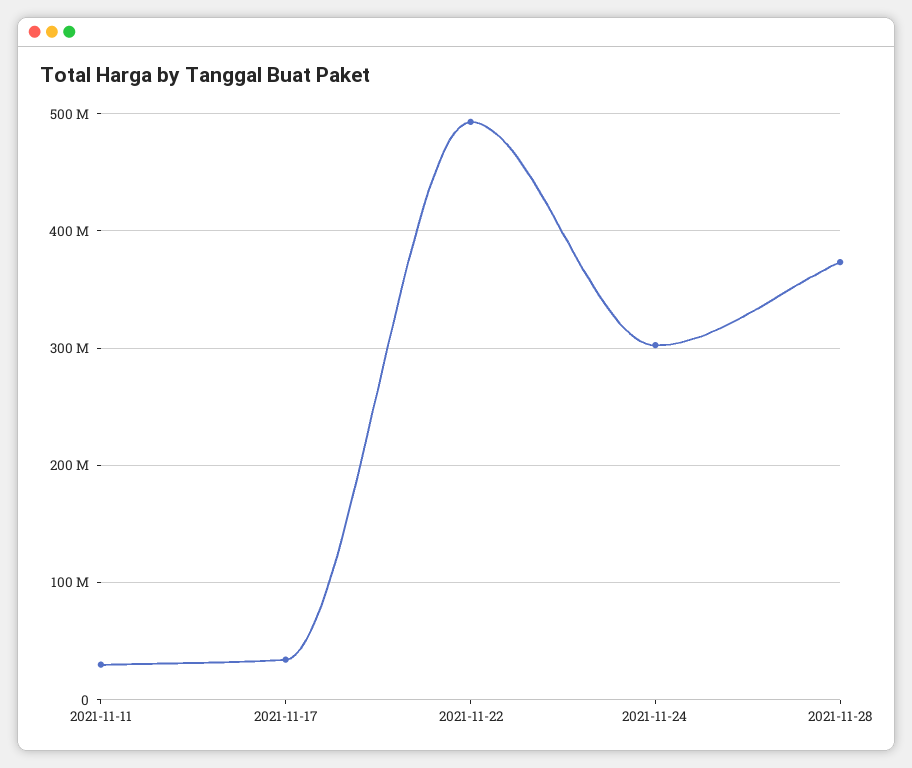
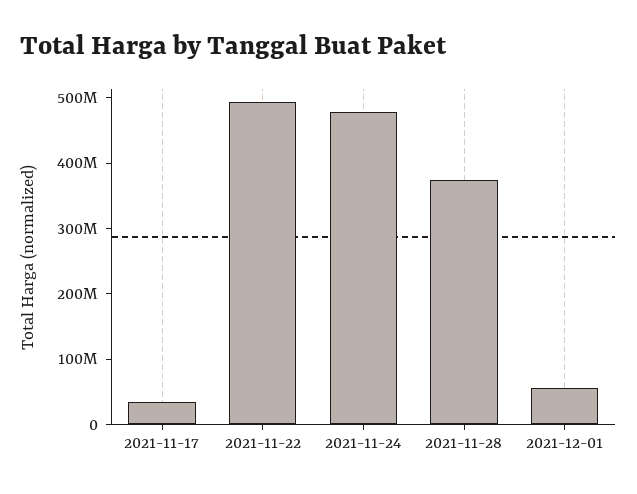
2021-11-11: 30000000 -> none
2021-11-24: 300000000 -> 480000000
2021-12-01: none -> 60000000

